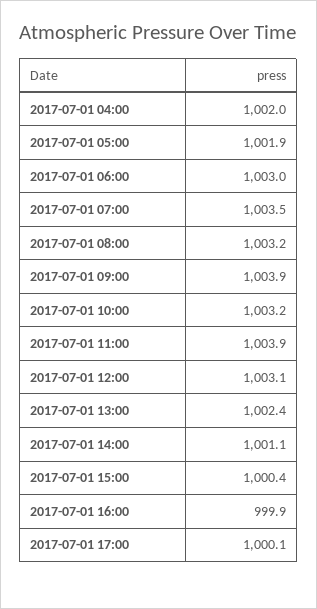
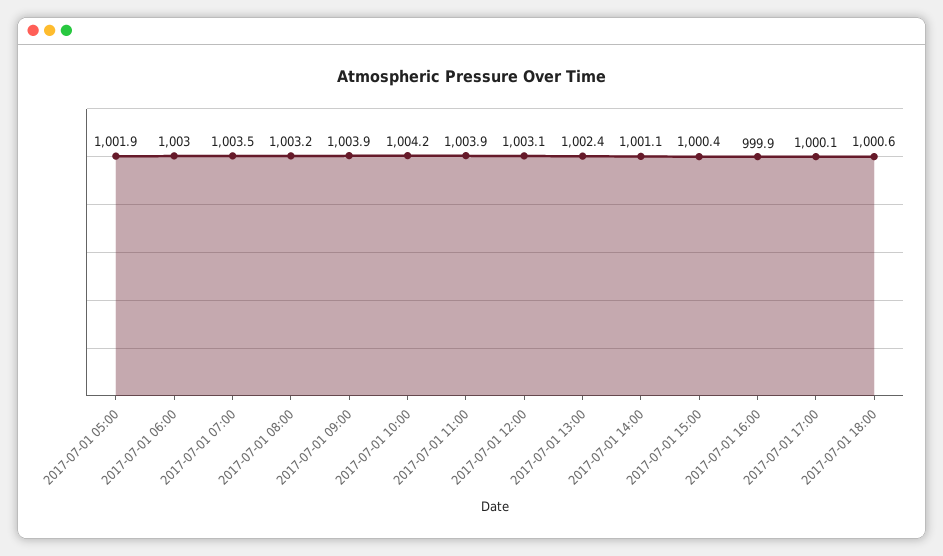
2017-07-01 04:00: 1002 -> none
2017-07-01 10:00: 1003.2 -> 1004.2
2017-07-01 18:00: none -> 1000.6

